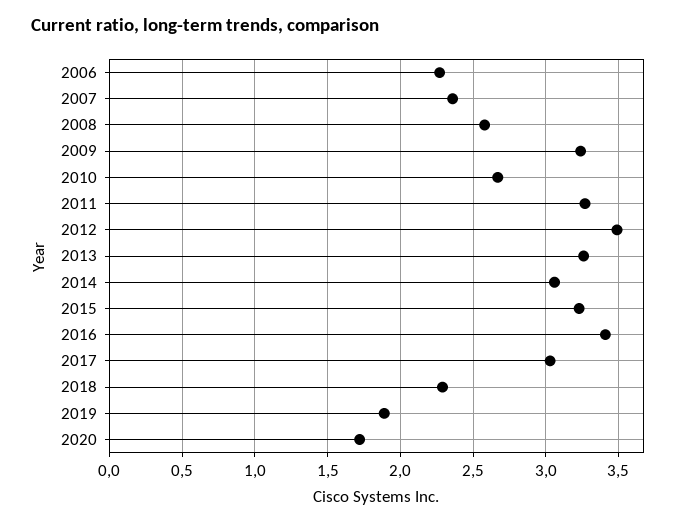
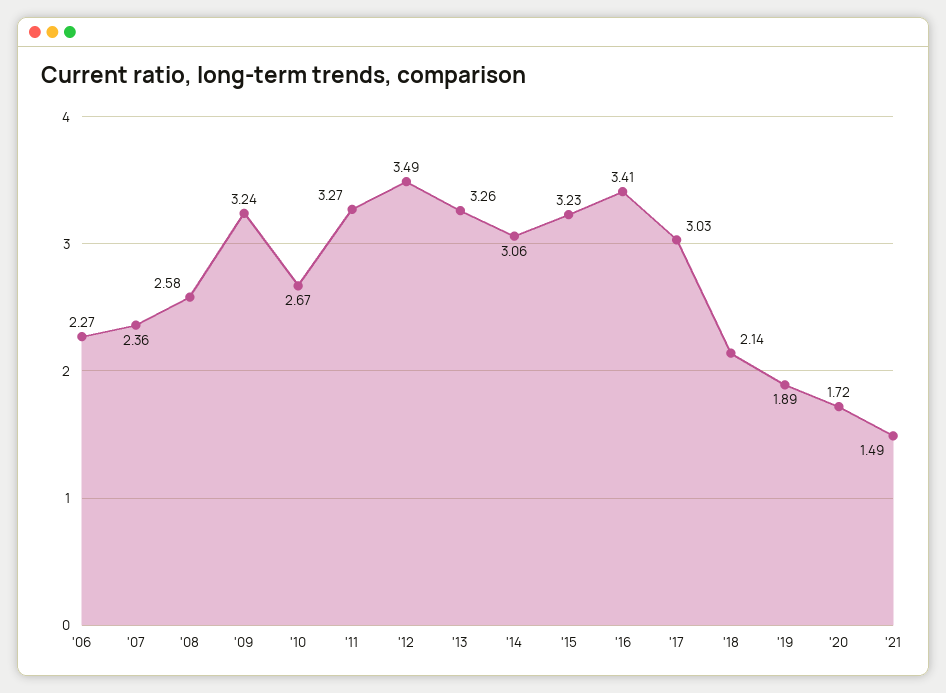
2018: 2.3 -> 2.14
'21: none -> 1.49

